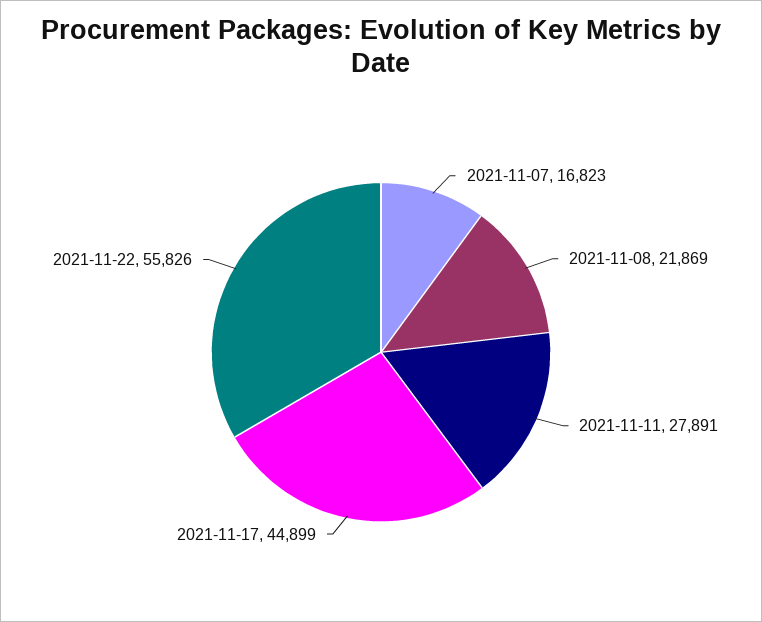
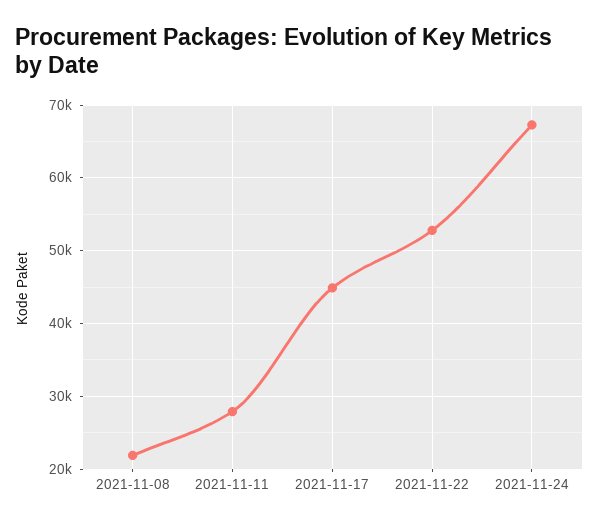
2021-11-07: 16823 -> none
2021-11-22: 55826 -> 53000
2021-11-24: none -> 67000

